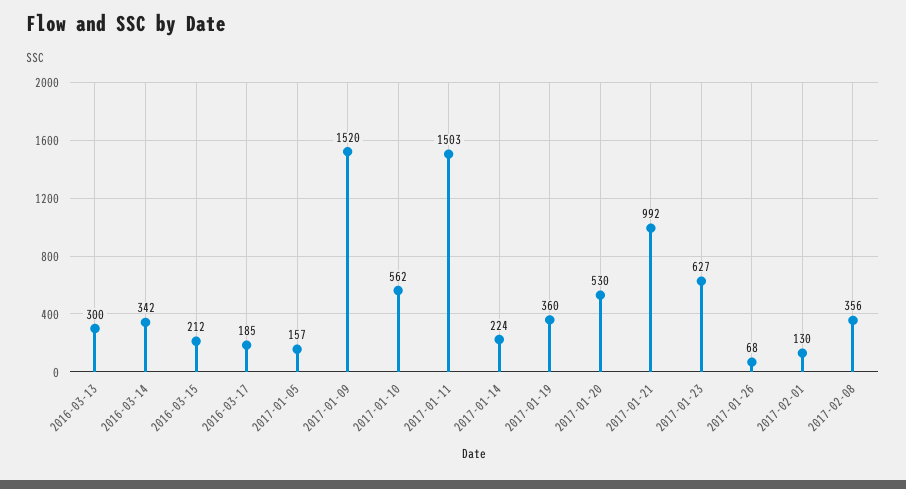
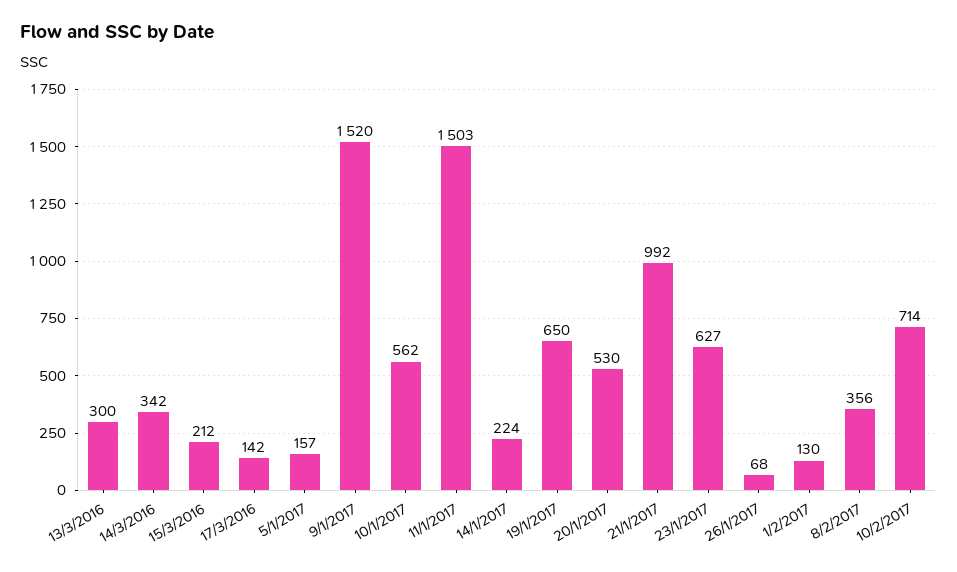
2016-03-17: 185 -> 142
2017-01-19: 360 -> 650
10/2/2017: none -> 714

